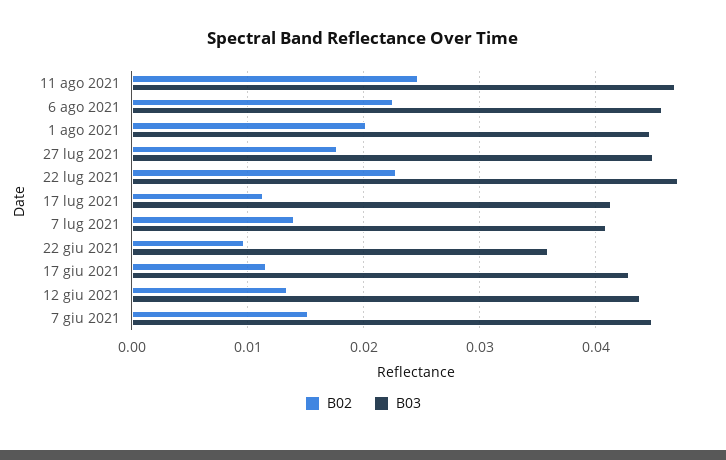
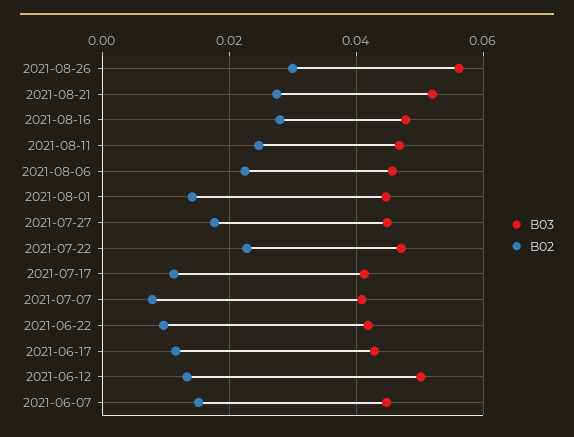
B02, 1 ago 2021: 0.02 -> 0.014
B02, 7 lug 2021: 0.014 -> 0.008
B03, 22 giu 2021: 0.036 -> 0.042
B03, 12 giu 2021: 0.044 -> 0.05
B03, 2021-08-26: none -> 0.056
B02, 2021-08-26: none -> 0.03
B03, 2021-08-21: none -> 0.052
B02, 2021-08-21: none -> 0.028
B03, 2021-08-16: none -> 0.048
B02, 2021-08-16: none -> 0.028

